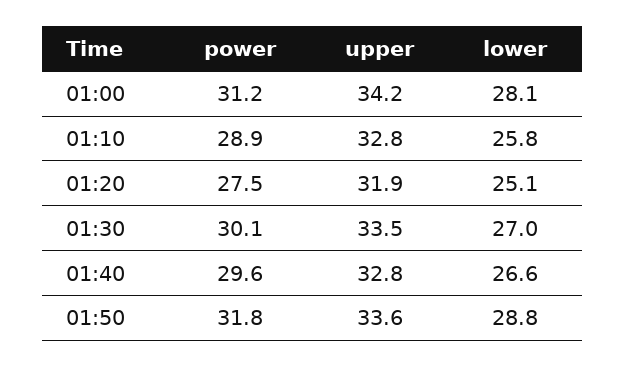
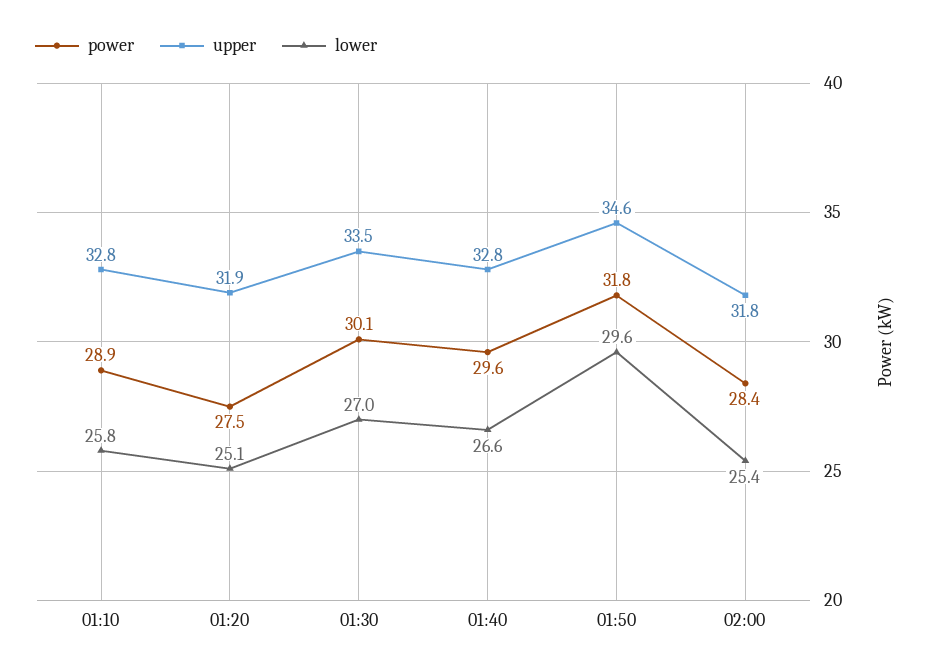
power, 01:00: 31.2 -> none
upper, 01:00: 34.2 -> none
lower, 01:00: 28.1 -> none
upper, 01:50: 33.6 -> 34.6
lower, 01:50: 28.8 -> 29.6
power, 02:00: none -> 28.4
upper, 02:00: none -> 31.8
lower, 02:00: none -> 25.4

